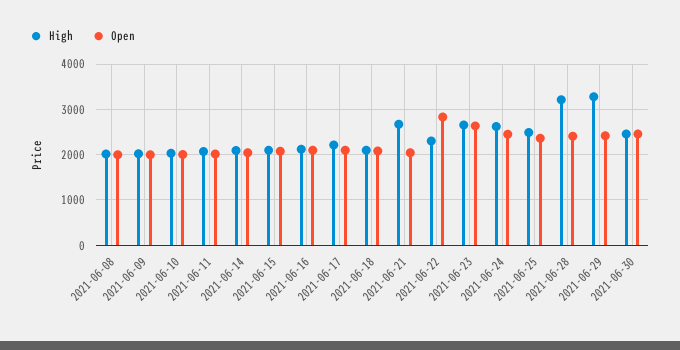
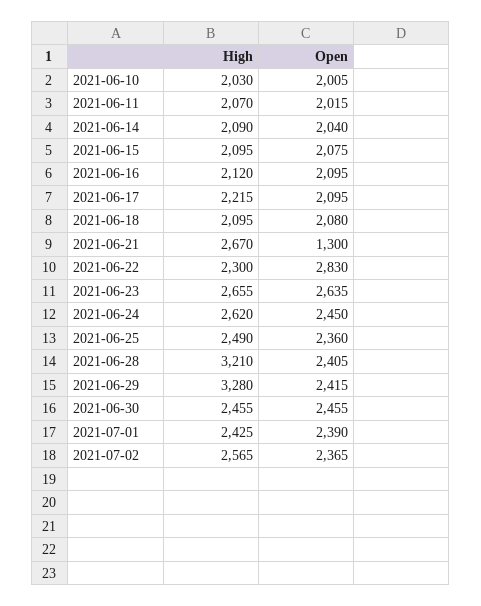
High, 2021-06-08: 2000 -> none
Open, 2021-06-08: 2000 -> none
High, 2021-06-09: 2000 -> none
Open, 2021-06-09: 2000 -> none
Open, 2021-06-21: 2000 -> 1300
High, 2021-07-01: none -> 2425
Open, 2021-07-01: none -> 2390
High, 2021-07-02: none -> 2565
Open, 2021-07-02: none -> 2365

